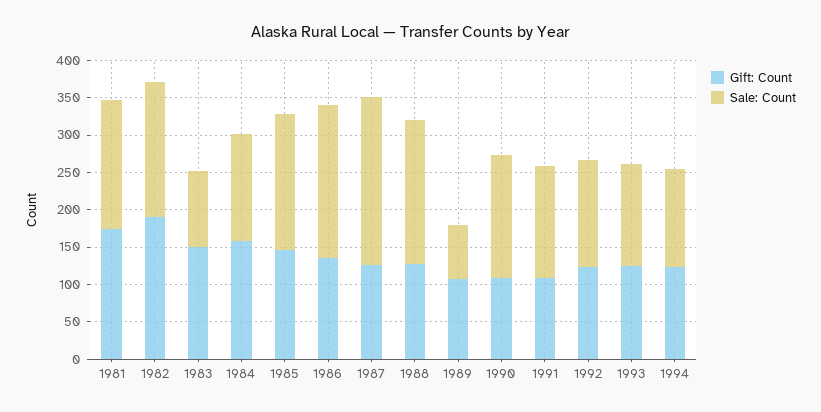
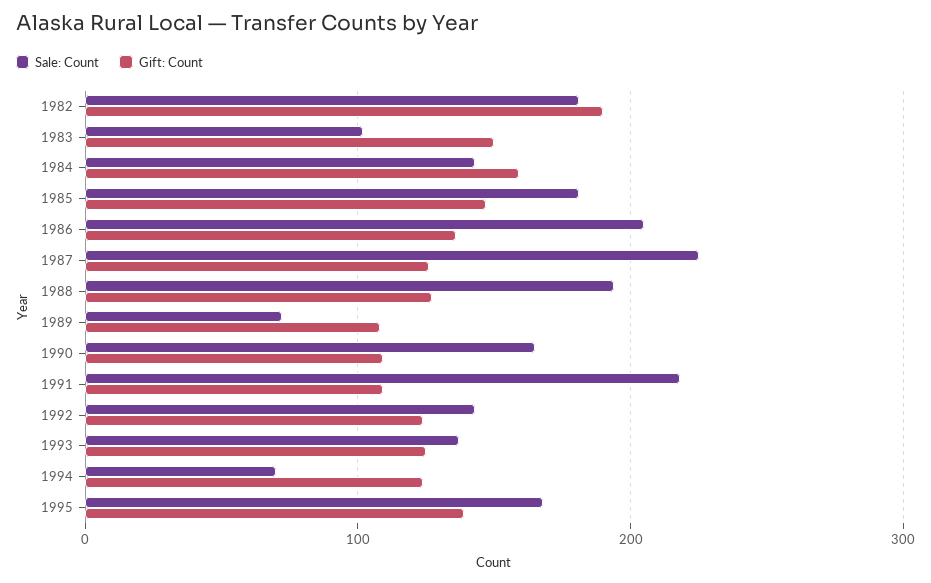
Gift: Count, 1981: 175 -> none
Sale: Count, 1981: 175 -> none
Sale: Count, 1991: 150 -> 220
Sale: Count, 1994: 125 -> 70
Sale: Count, 1995: none -> 170
Gift: Count, 1995: none -> 140

